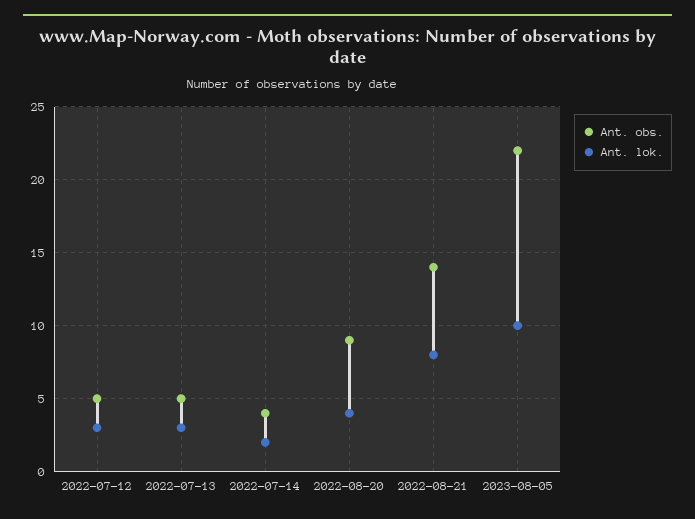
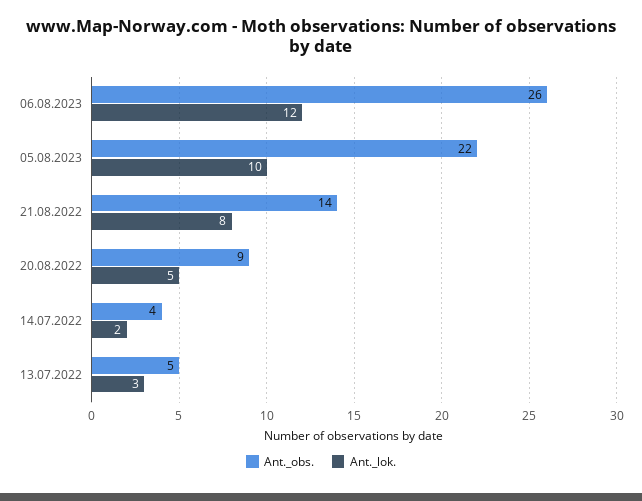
Ant. obs., 2022-07-12: 5 -> none
Ant. lok., 2022-07-12: 3 -> none
Ant. lok., 2022-08-20: 4 -> 5
Ant. obs., 06.08.2023: none -> 26
Ant. lok., 06.08.2023: none -> 12

